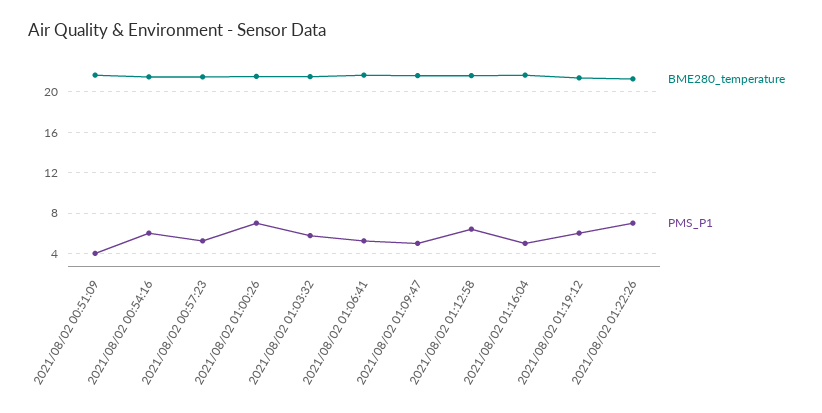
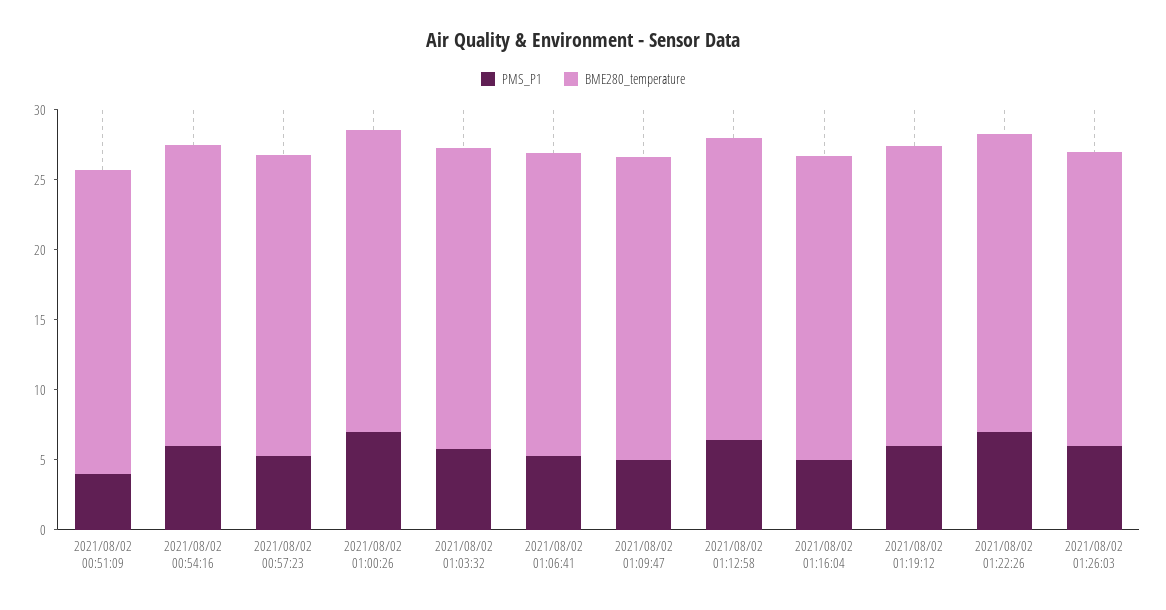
PMS_P1, 2021/08/02 01:26:03: none -> 6
BME280_temperature, 2021/08/02 01:26:03: none -> 21

